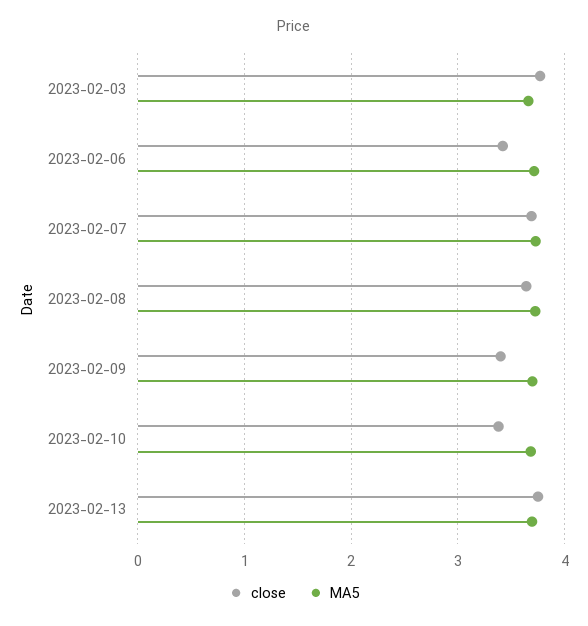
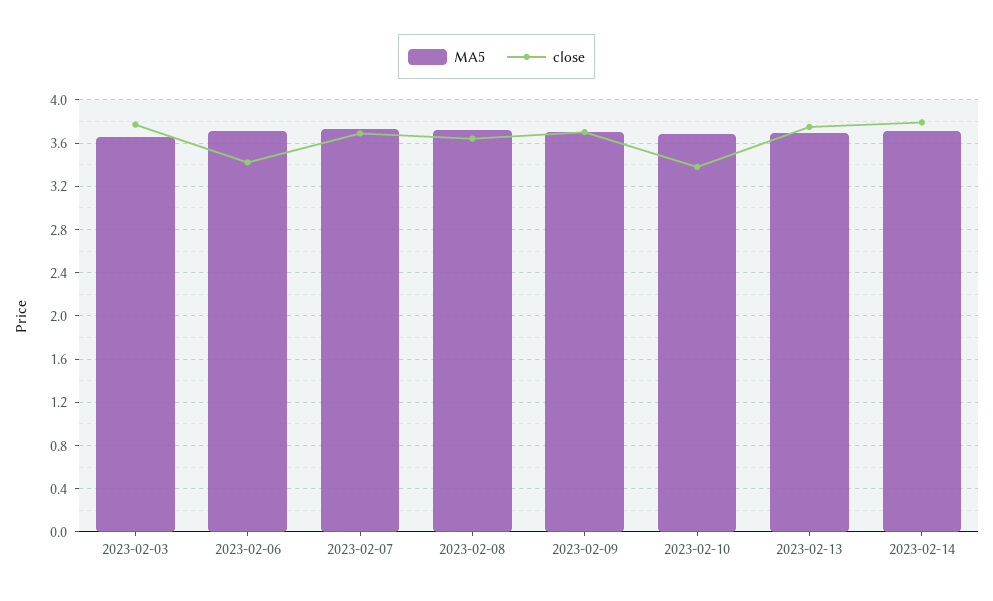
close, 2023-02-09: 3.4 -> 3.7
MA5, 2023-02-14: none -> 3.7
close, 2023-02-14: none -> 3.8

